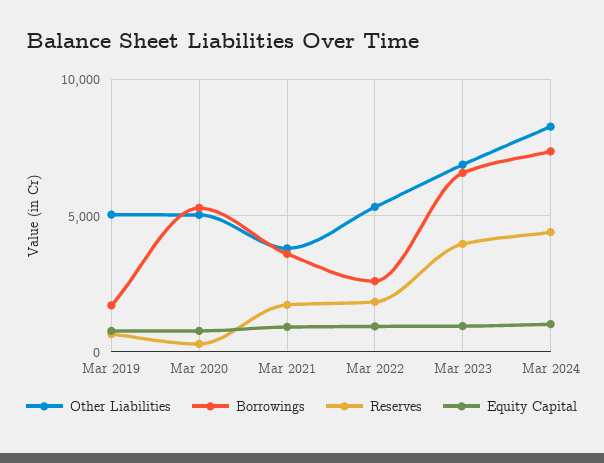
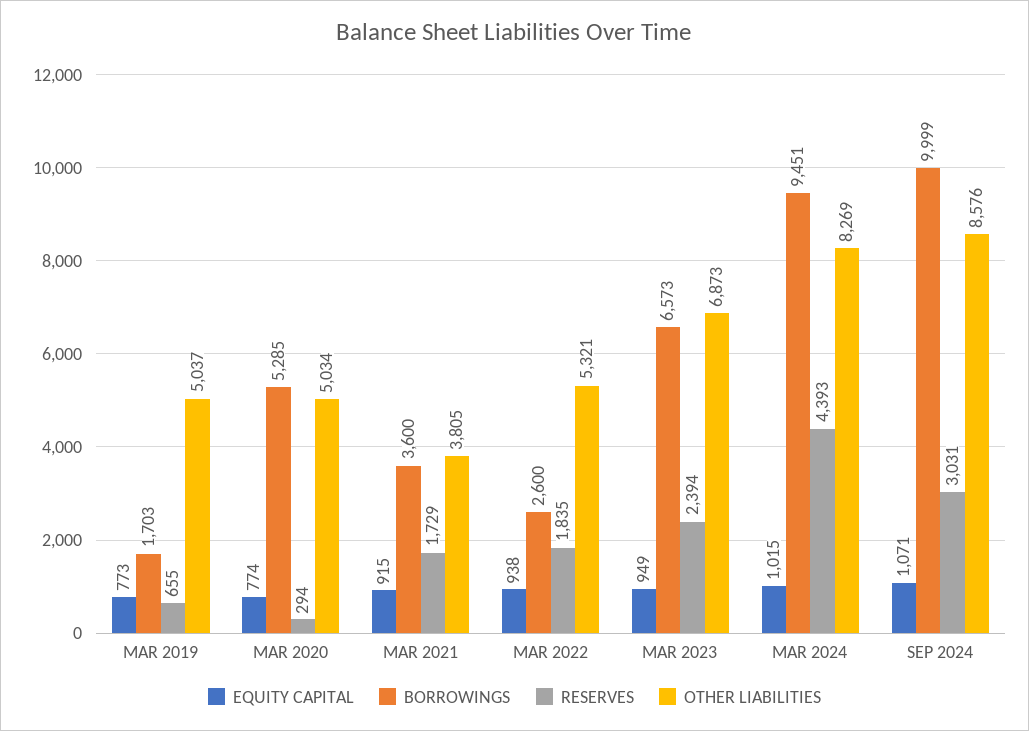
Reserves, Mar 2023: 4000 -> 2394
Borrowings, Mar 2024: 7500 -> 9451
Equity Capital, SEP 2024: none -> 1071
Borrowings, SEP 2024: none -> 9999
Reserves, SEP 2024: none -> 3031
Other Liabilities, SEP 2024: none -> 8576

